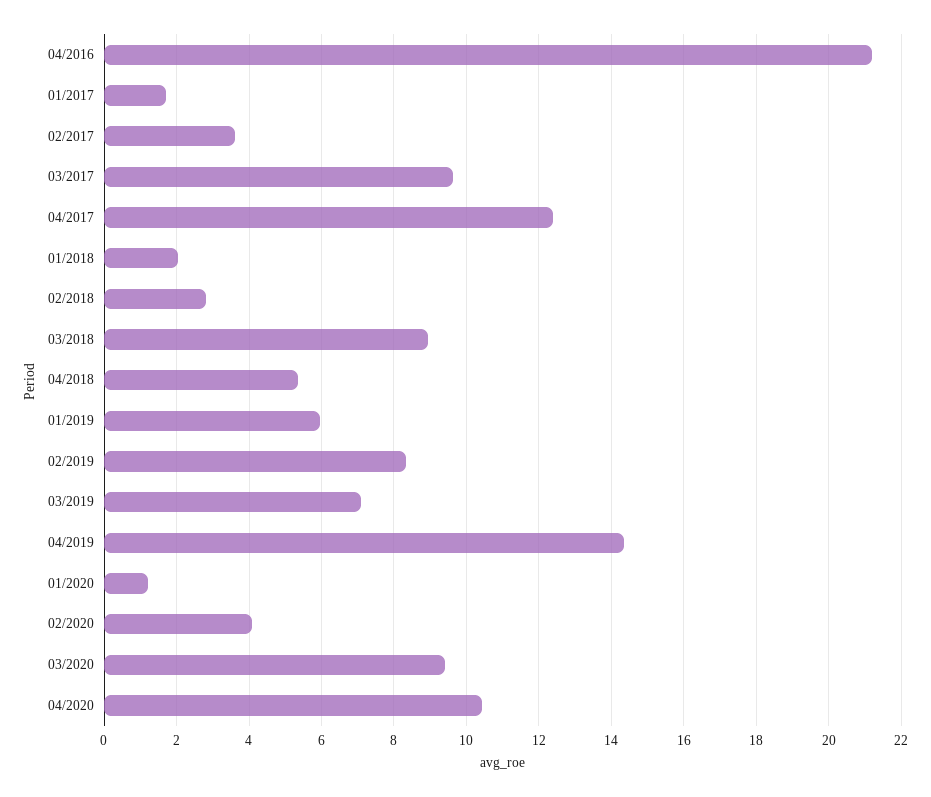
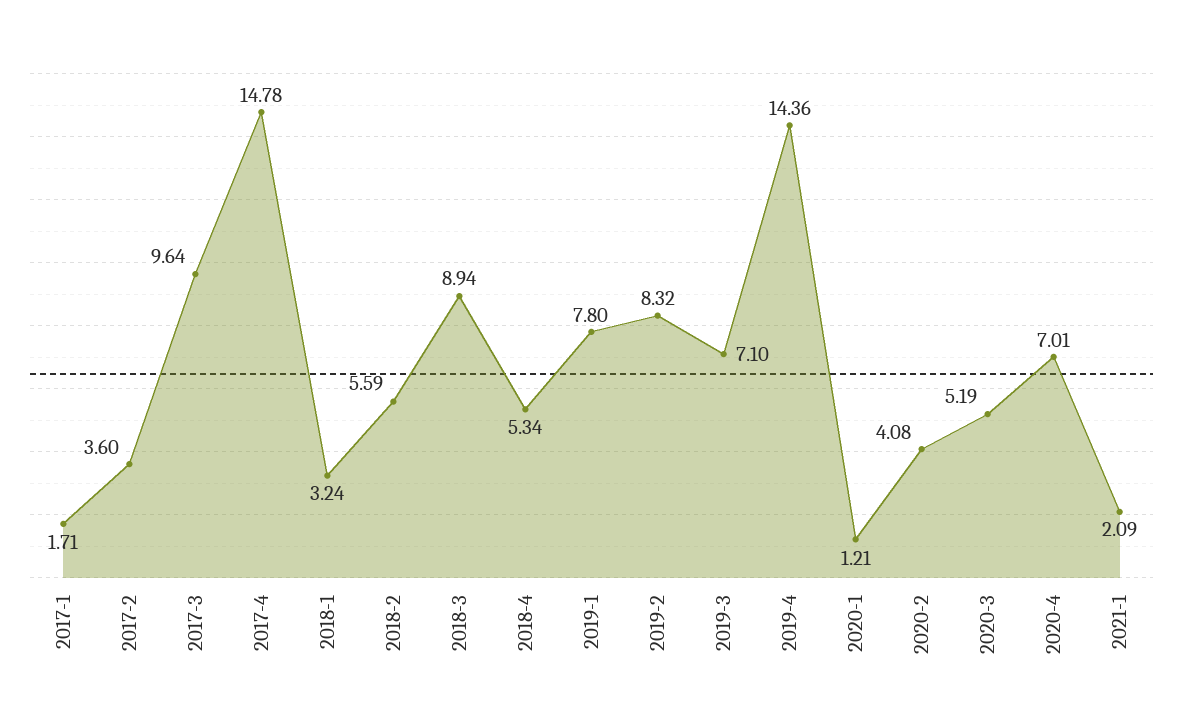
04/2016: 21.2 -> none
04/2017: 12.4 -> 14.78
01/2018: 2 -> 3.24
02/2018: 2.8 -> 5.59
01/2019: 6 -> 7.8
03/2020: 9.4 -> 5.19
04/2020: 10.4 -> 7.01
2021-1: none -> 2.09

